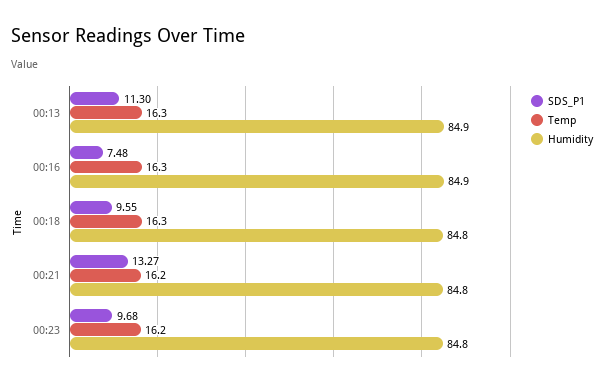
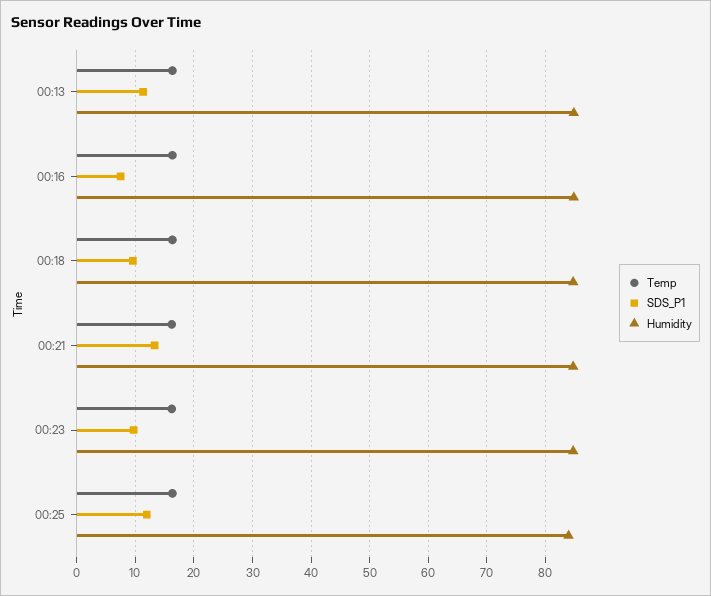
Temp, 00:25: none -> 16
SDS_P1, 00:25: none -> 12
Humidity, 00:25: none -> 84

